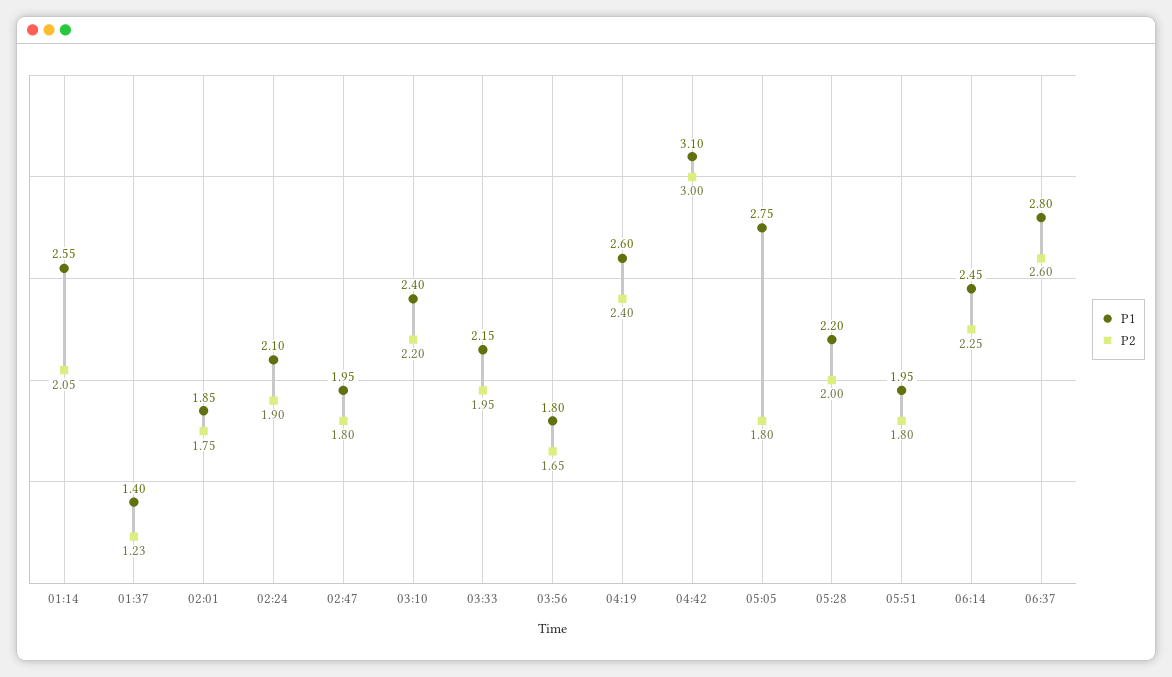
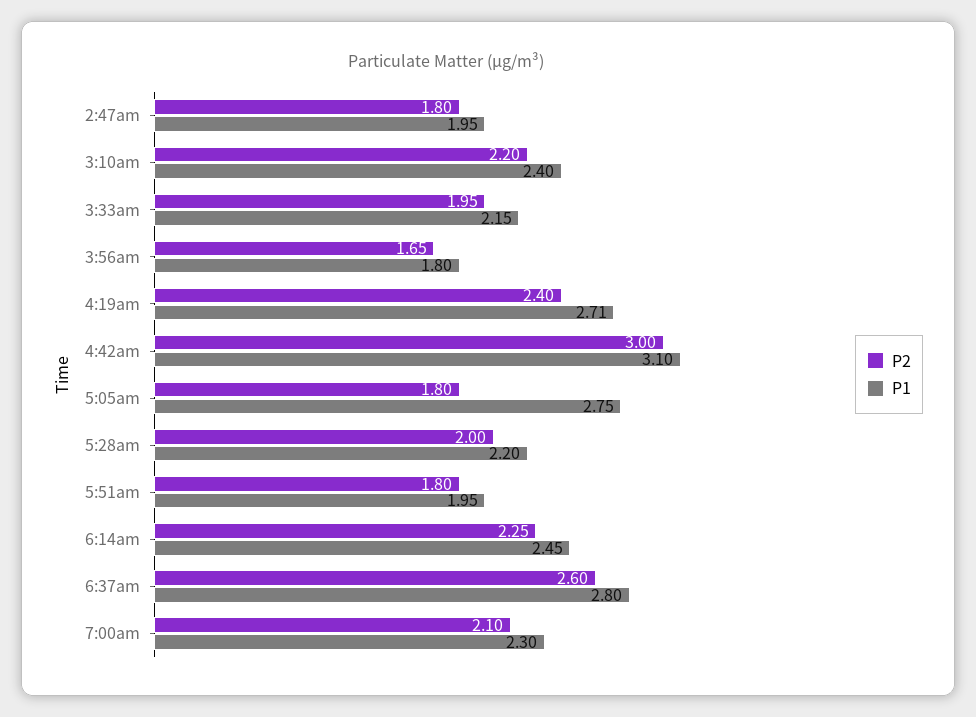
P1, 01:14: 2.55 -> none
P2, 01:14: 2.05 -> none
P1, 01:37: 1.4 -> none
P2, 01:37: 1.23 -> none
P1, 02:01: 1.85 -> none
P2, 02:01: 1.75 -> none
P1, 02:24: 2.1 -> none
P2, 02:24: 1.9 -> none
P1, 04:19: 2.6 -> 2.71
P2, 7:00am: none -> 2.1
P1, 7:00am: none -> 2.3

